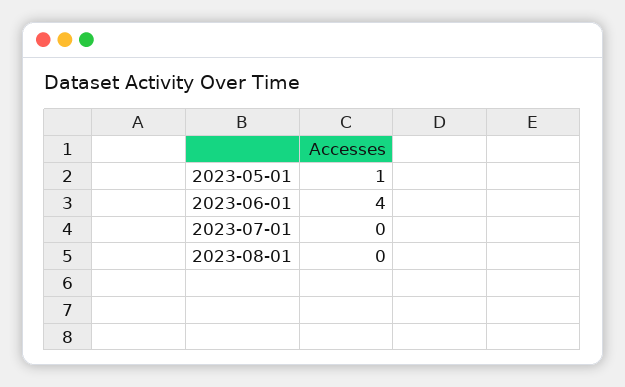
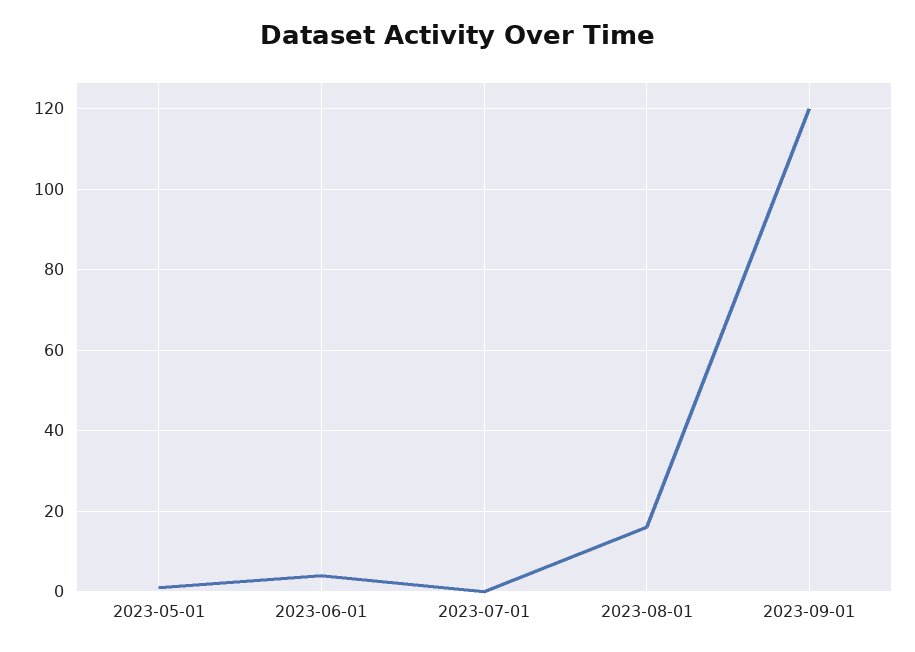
2023-08-01: 0 -> 15
2023-09-01: none -> 120

